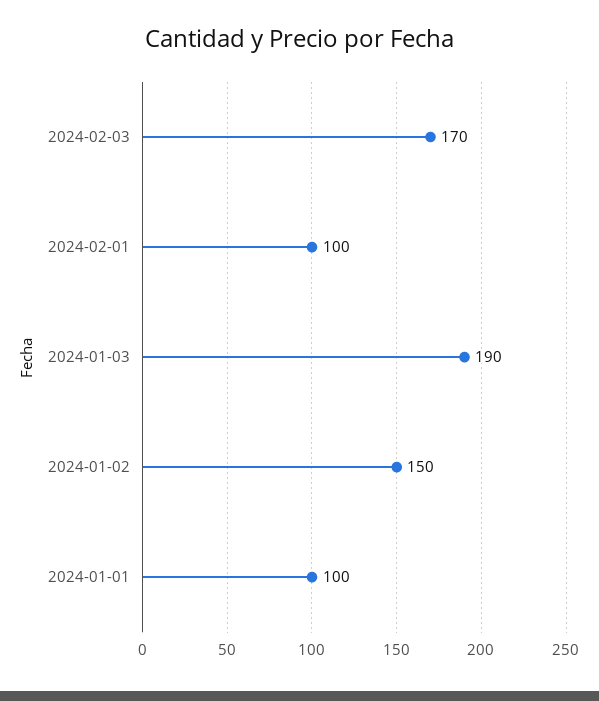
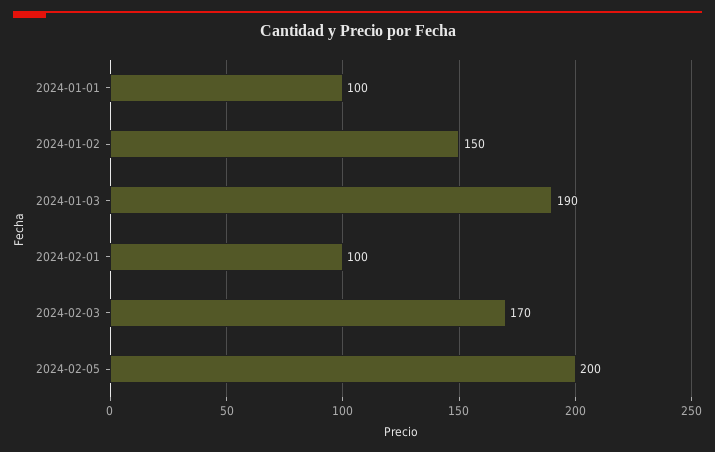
2024-02-05: none -> 200

